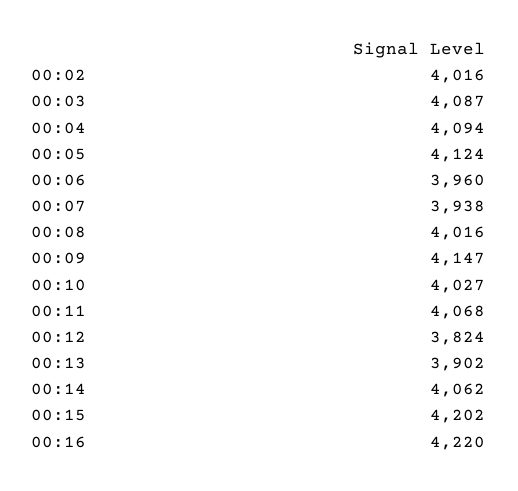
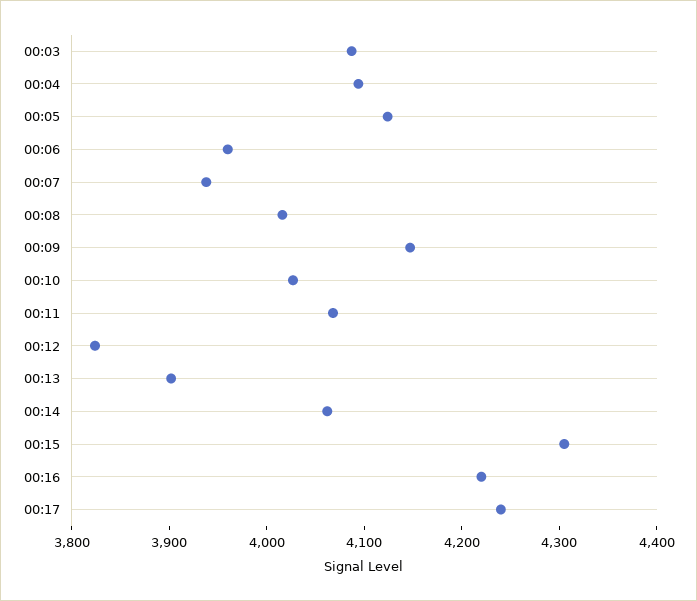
00:02: 4016 -> none
00:15: 4202 -> 4300
00:17: none -> 4240

